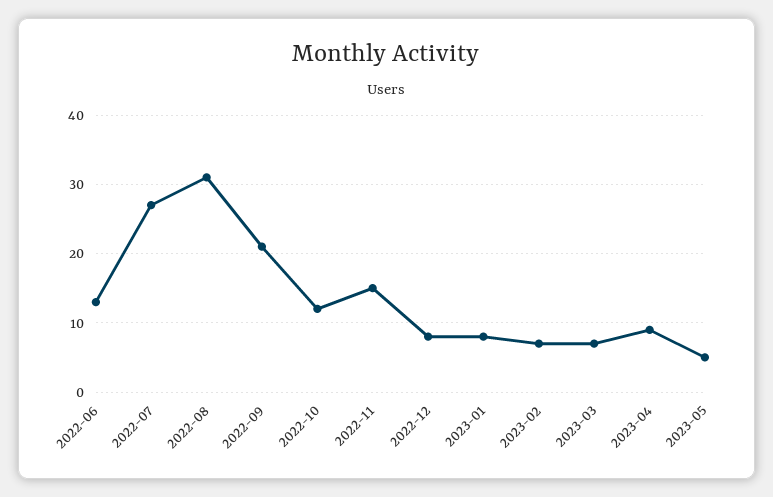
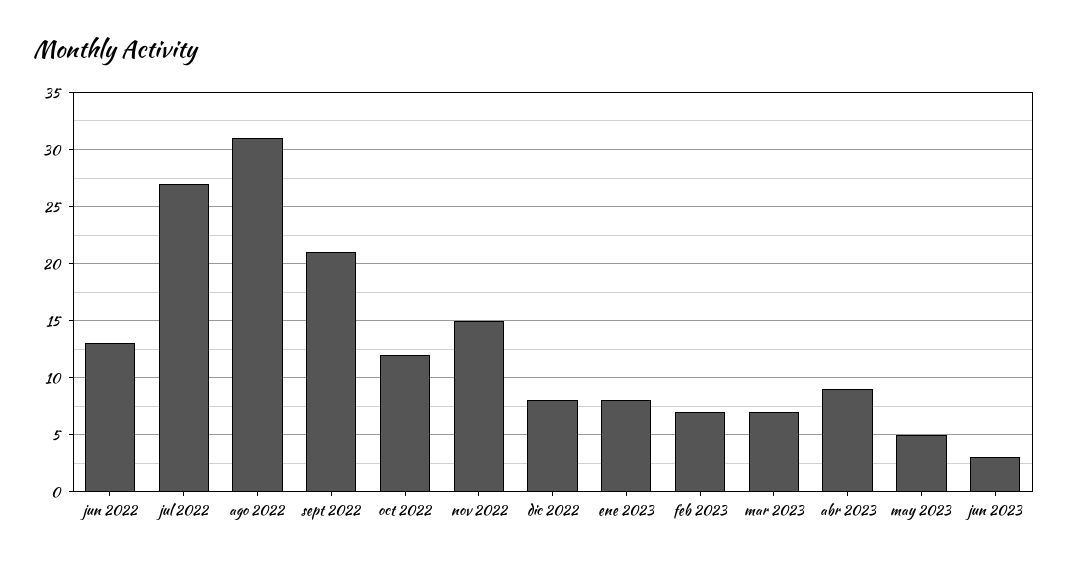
jun 2023: none -> 3

